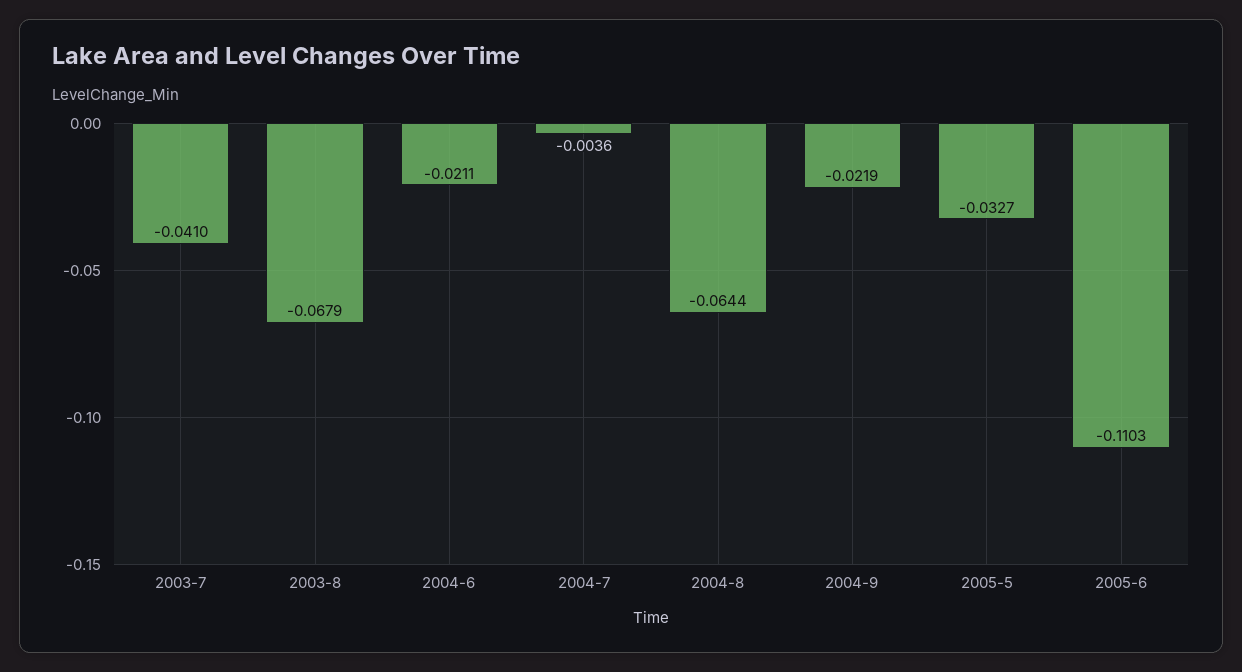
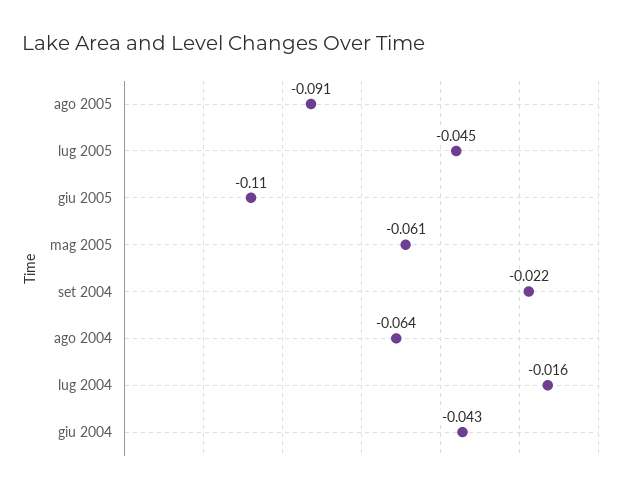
2003-7: -0.041 -> none
2003-8: -0.0679 -> none
2004-6: -0.0211 -> -0.043
2004-7: -0.0036 -> -0.016
2005-5: -0.0327 -> -0.061
ago 2005: none -> -0.091
lug 2005: none -> -0.045

